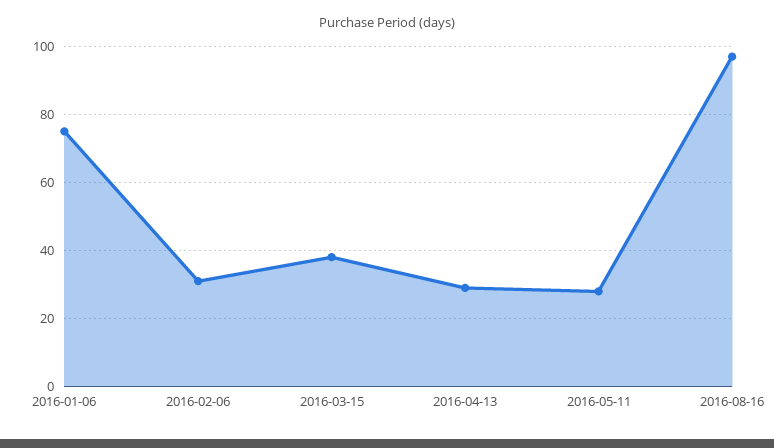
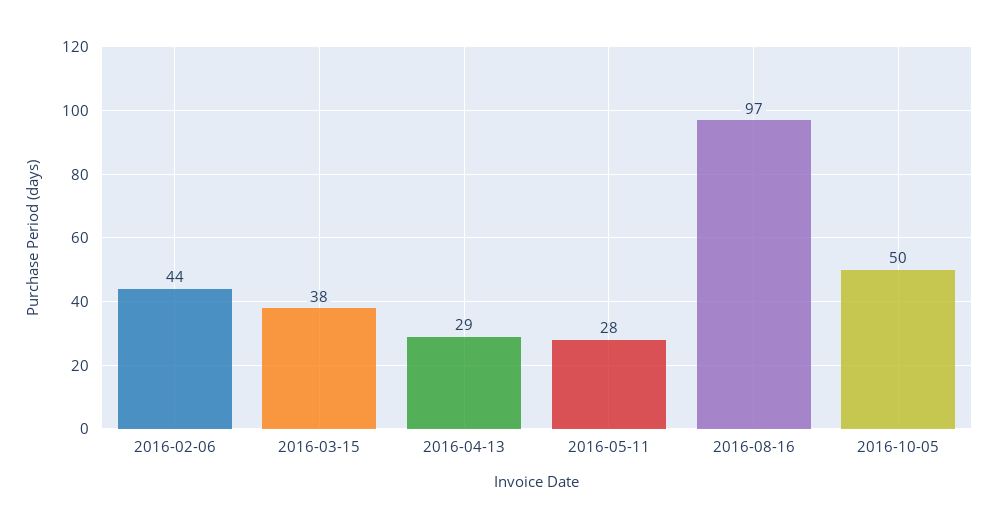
2016-01-06: 75 -> none
2016-02-06: 30 -> 44
2016-10-05: none -> 50

